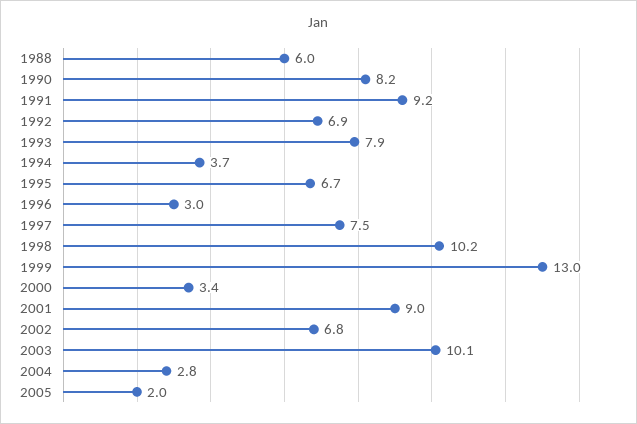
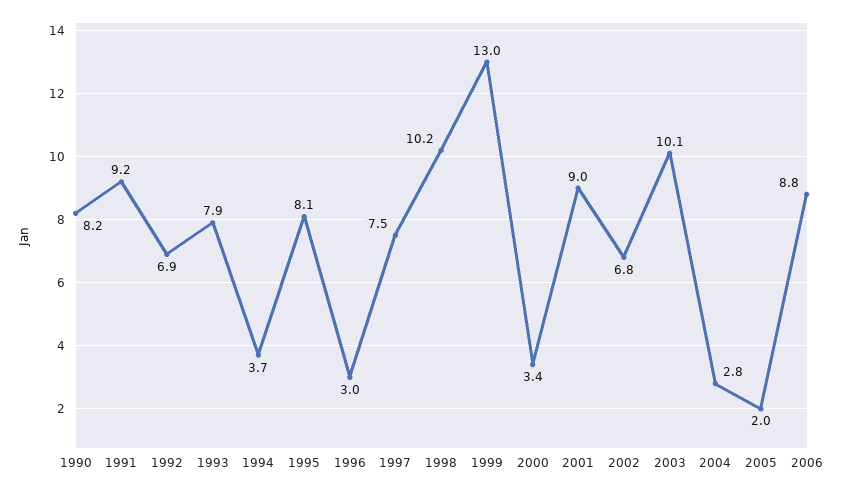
1988: 6 -> none
1995: 6.7 -> 8.1
2006: none -> 8.8

